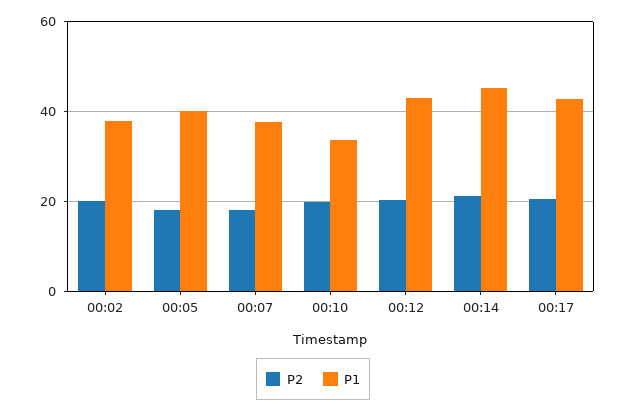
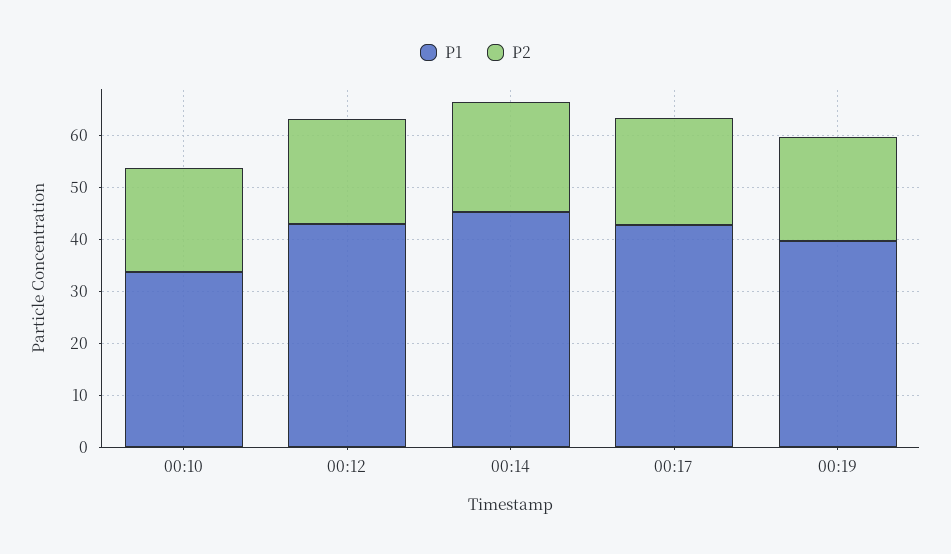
P2, 00:02: 20 -> none
P1, 00:02: 38 -> none
P2, 00:05: 18 -> none
P1, 00:05: 40 -> none
P2, 00:07: 18 -> none
P1, 00:07: 38 -> none
P1, 00:19: none -> 40
P2, 00:19: none -> 20

